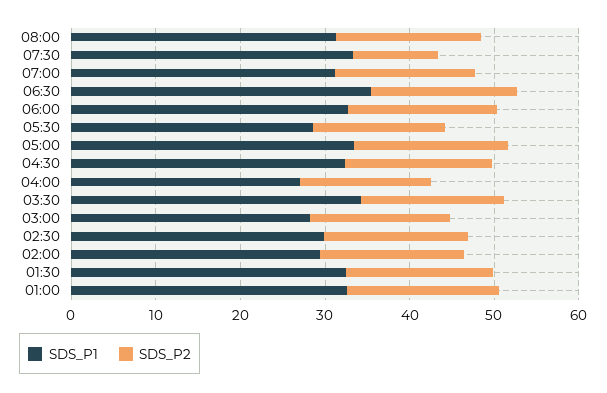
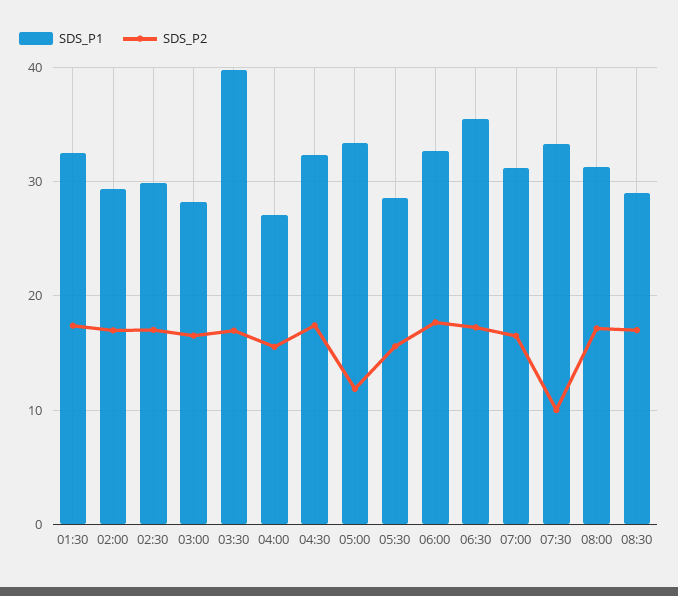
SDS_P2, 05:00: 18 -> 12
SDS_P1, 03:30: 34 -> 40
SDS_P1, 01:00: 32 -> none
SDS_P2, 01:00: 18 -> none
SDS_P1, 08:30: none -> 29
SDS_P2, 08:30: none -> 17

